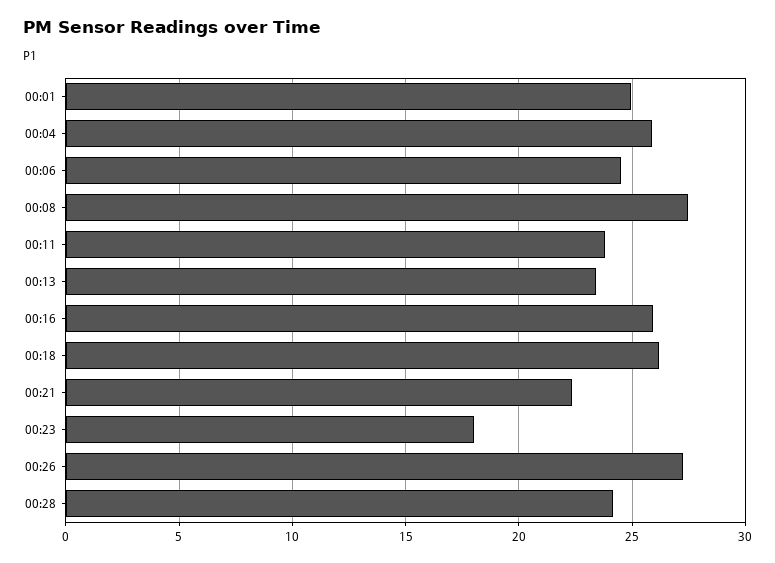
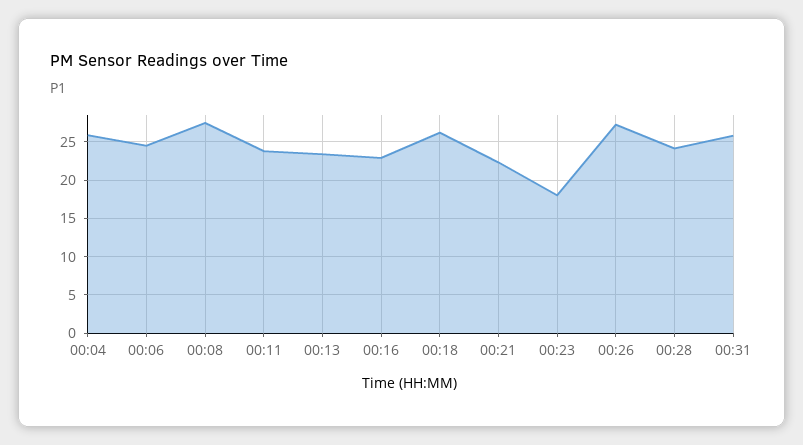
00:01: 25 -> none
00:16: 26 -> 23
00:31: none -> 26

